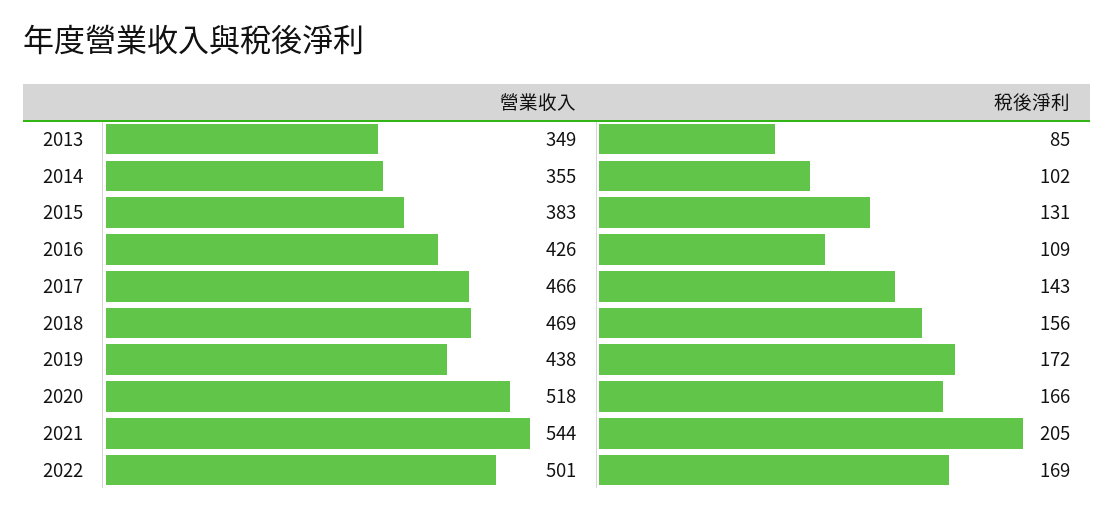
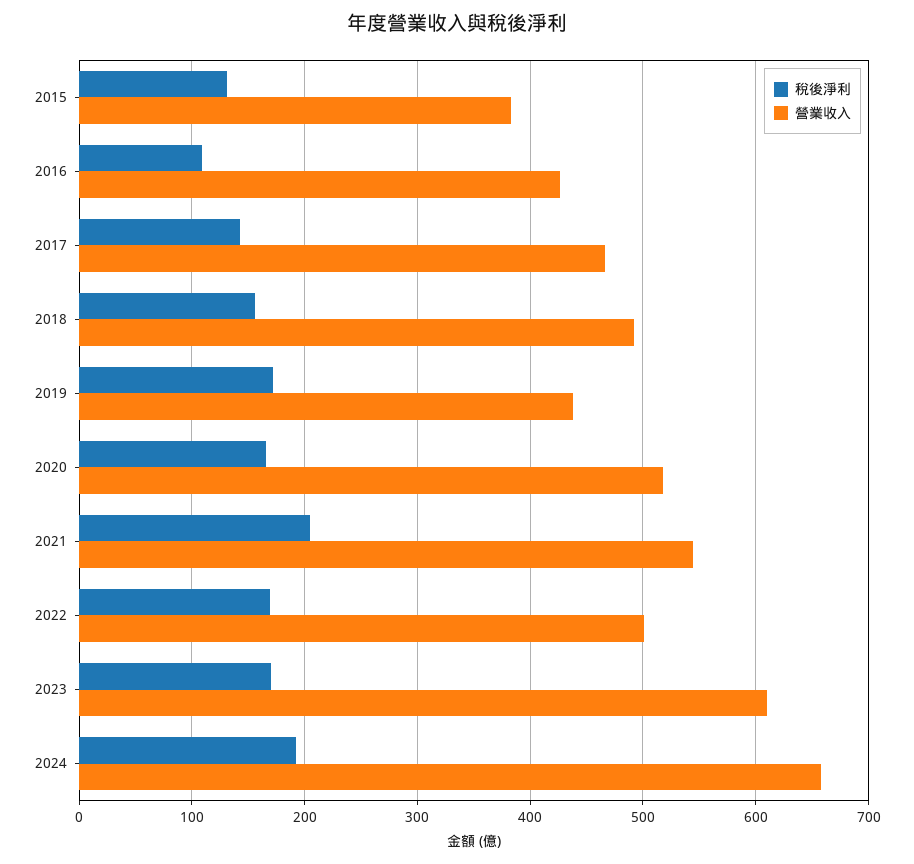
營業收入, 2013: 349 -> none
稅後淨利, 2013: 85 -> none
營業收入, 2014: 355 -> none
稅後淨利, 2014: 102 -> none
營業收入, 2018: 469 -> 490
稅後淨利, 2023: none -> 170
營業收入, 2023: none -> 610
稅後淨利, 2024: none -> 190
營業收入, 2024: none -> 660

